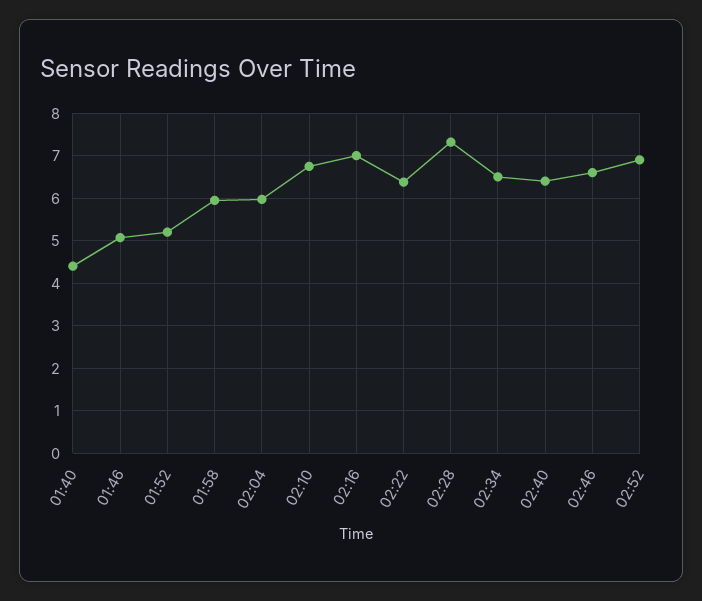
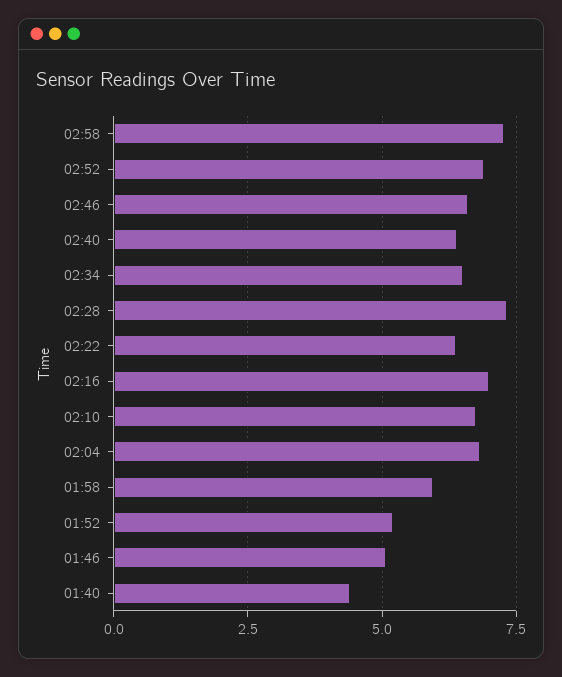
02:04: 6 -> 6.75
02:58: none -> 7.25

